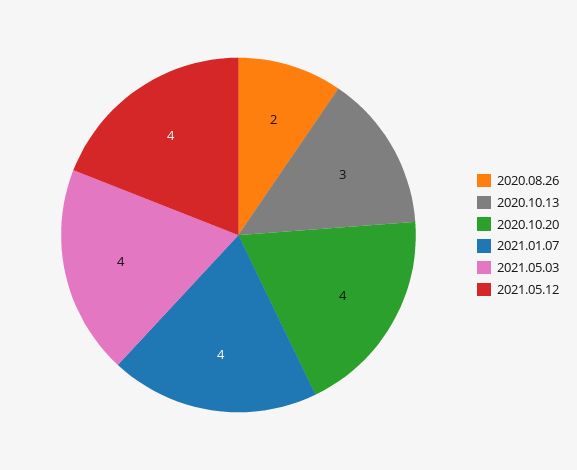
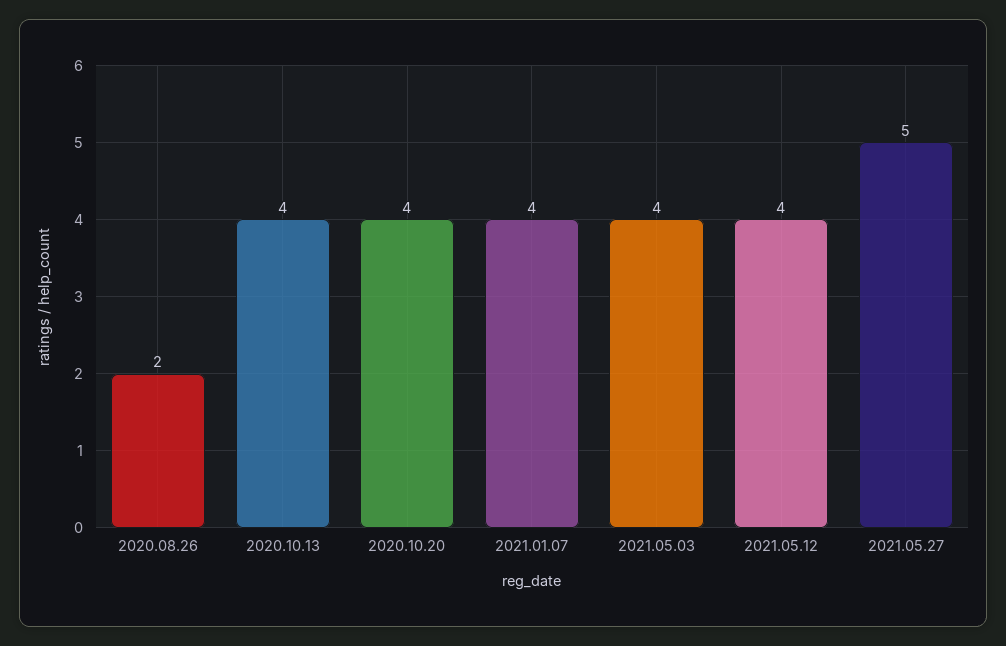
2020.10.13: 3 -> 4
2021.05.27: none -> 5

